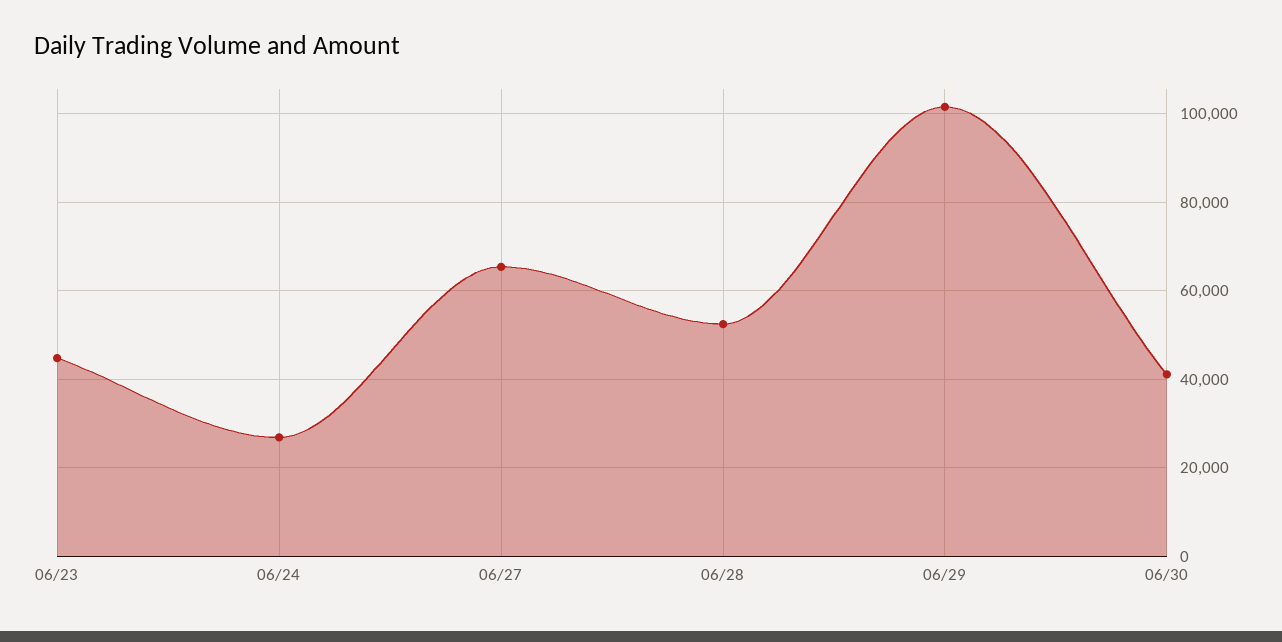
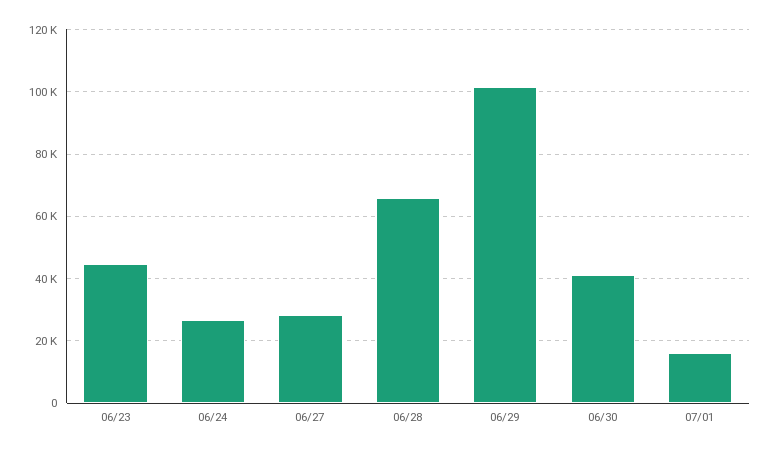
06/27: 66000 -> 28000
06/28: 52000 -> 66000
07/01: none -> 16000

